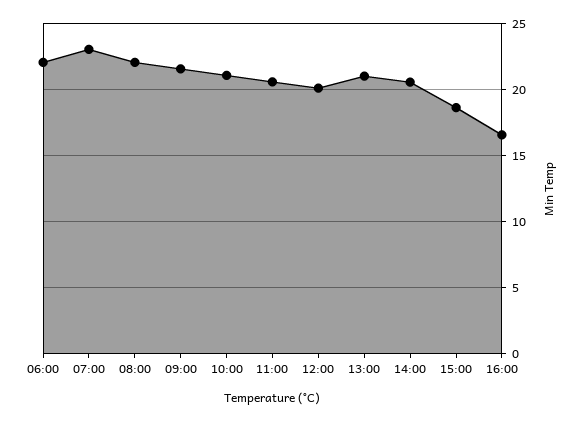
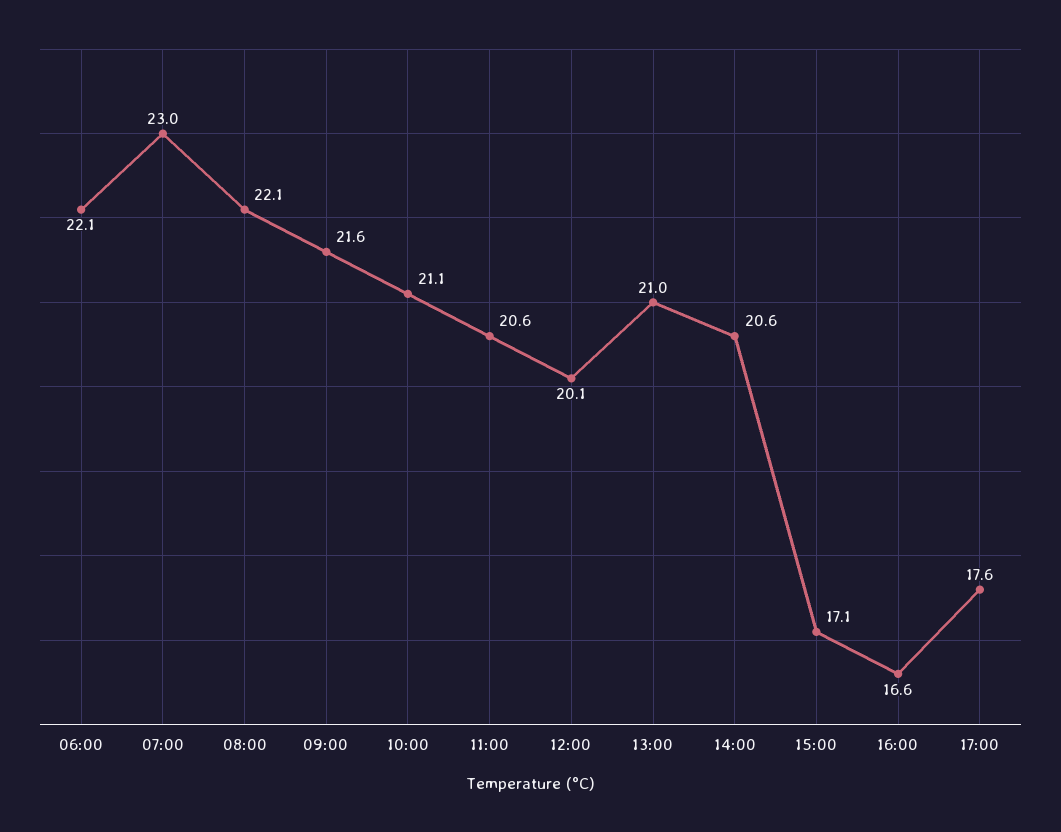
15:00: 18.5 -> 17.1
17:00: none -> 17.6

